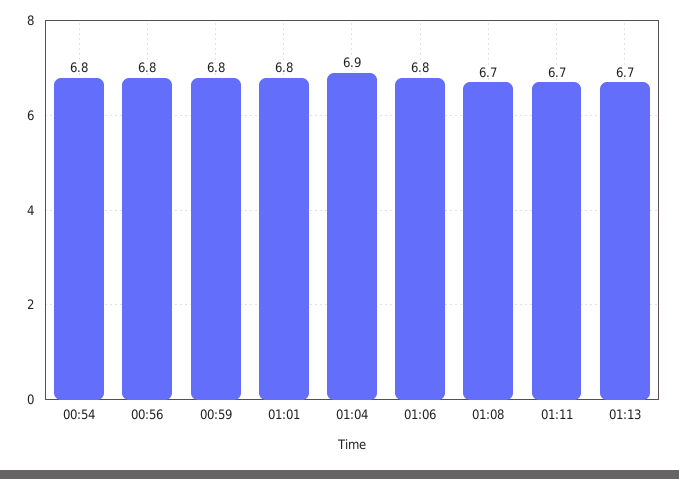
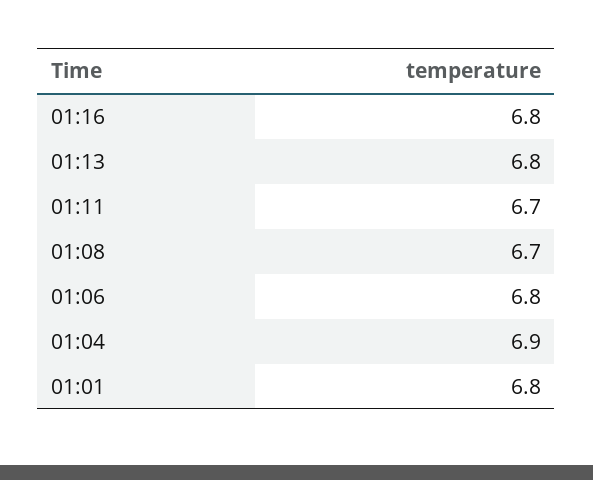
00:54: 6.8 -> none
00:56: 6.8 -> none
00:59: 6.8 -> none
01:13: 6.7 -> 6.8
01:16: none -> 6.8

